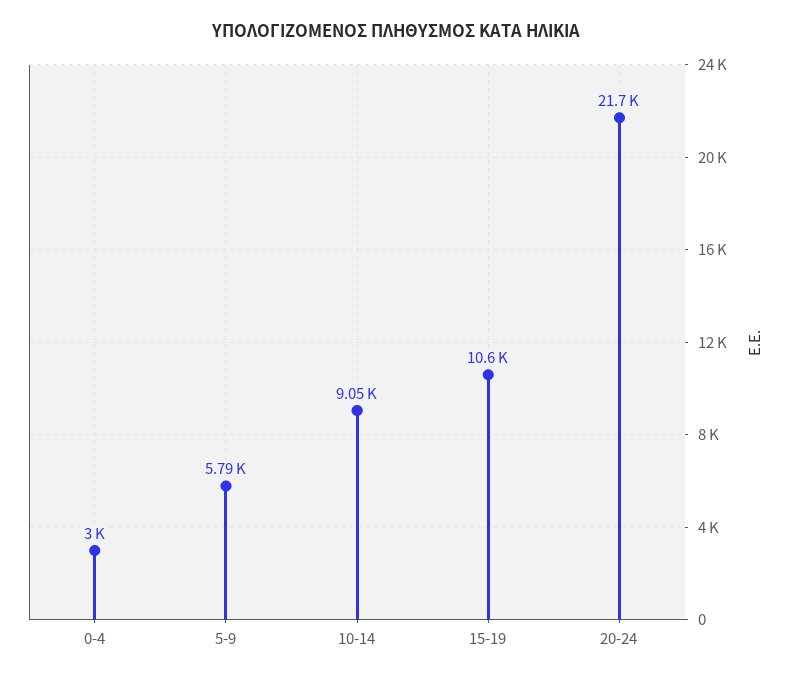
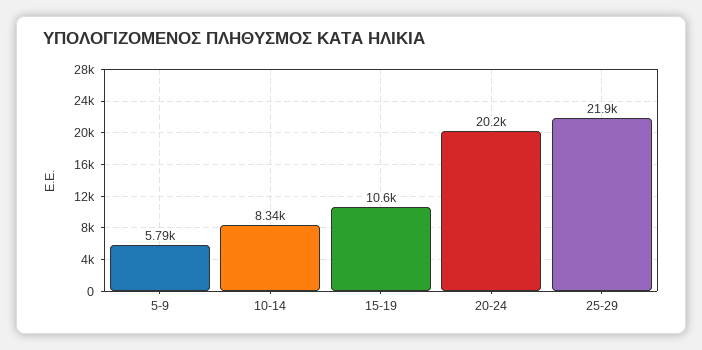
0-4: 3000 -> none
10-14: 9050 -> 8340
20-24: 21700 -> 20200
25-29: none -> 21900

